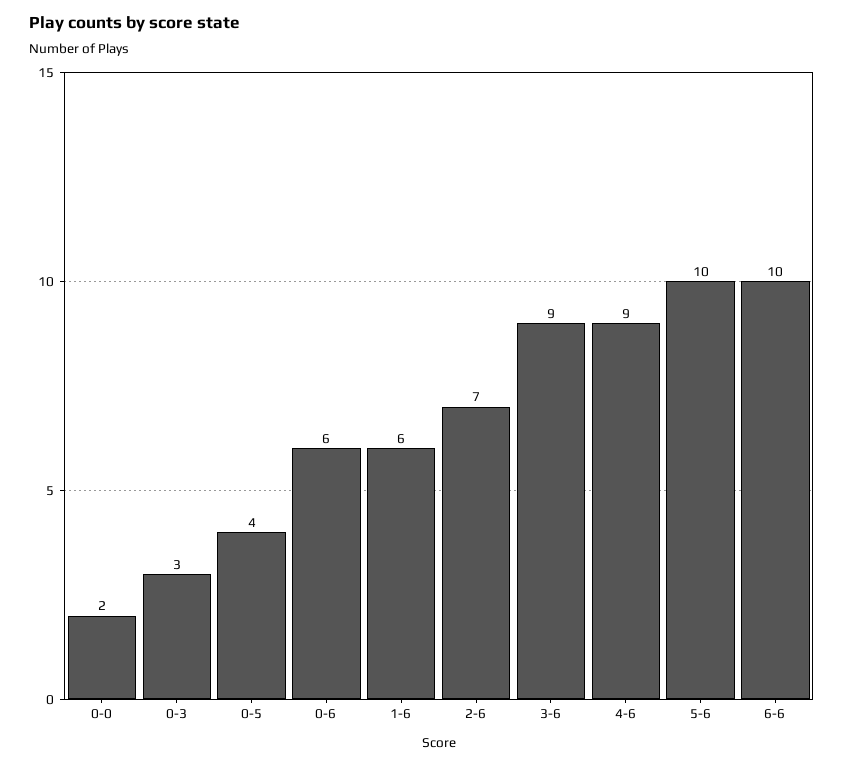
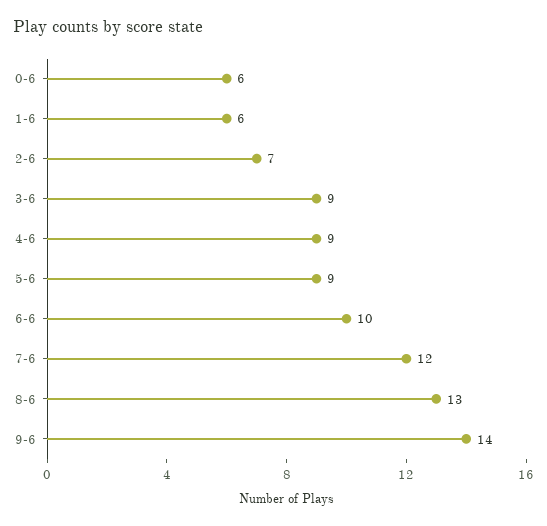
0-0: 2 -> none
0-3: 3 -> none
0-5: 4 -> none
5-6: 10 -> 9
7-6: none -> 12
8-6: none -> 13
9-6: none -> 14

